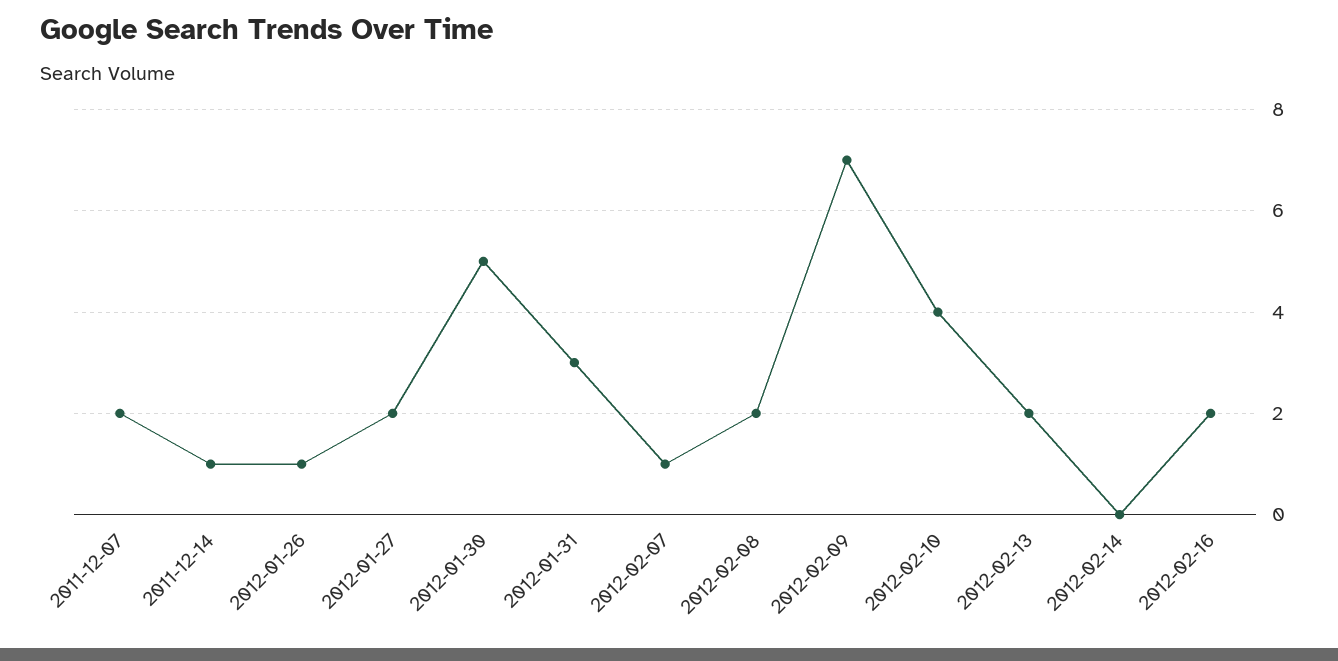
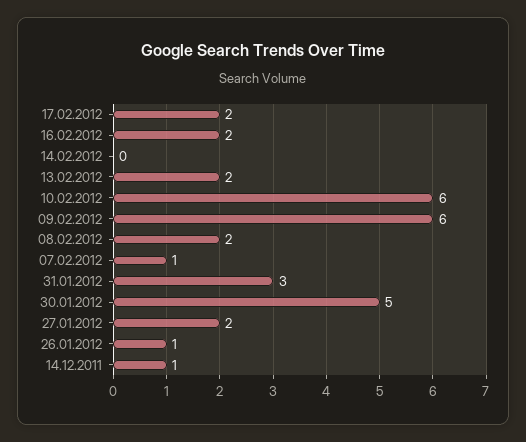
2011-12-07: 2 -> none
2012-02-09: 7 -> 6
2012-02-10: 4 -> 6
17.02.2012: none -> 2

